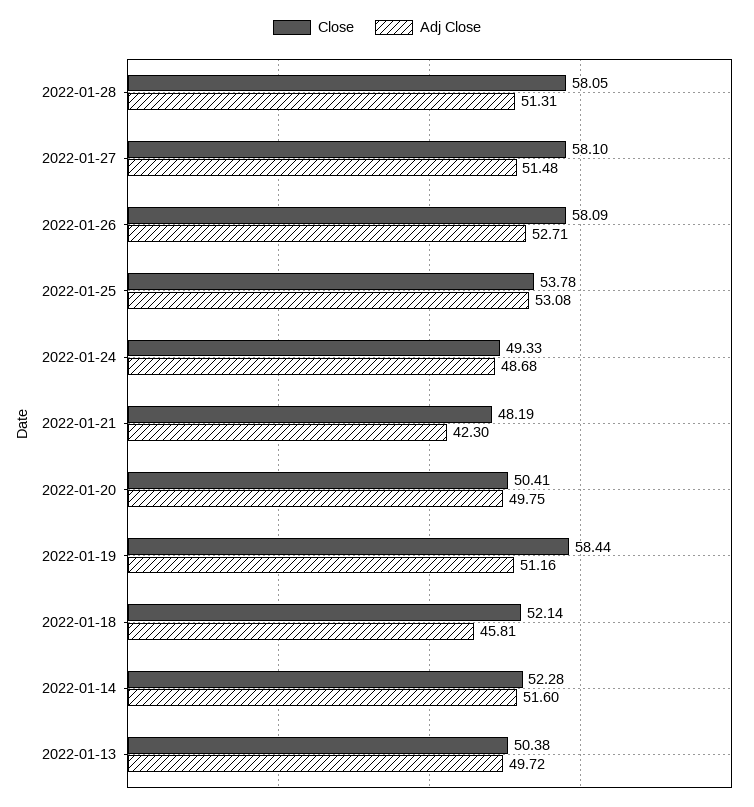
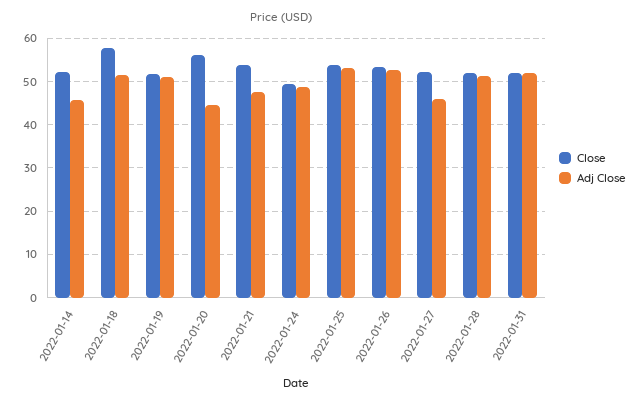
Close, 2022-01-28: 58.05 -> 52
Close, 2022-01-27: 58.1 -> 52
Adj Close, 2022-01-27: 51.48 -> 46
Close, 2022-01-26: 58.09 -> 54
Close, 2022-01-21: 48.19 -> 54
Adj Close, 2022-01-21: 42.3 -> 48
Close, 2022-01-20: 50.41 -> 56
Adj Close, 2022-01-20: 49.75 -> 44
Close, 2022-01-19: 58.44 -> 52
Close, 2022-01-18: 52.14 -> 58
Adj Close, 2022-01-18: 45.81 -> 52
Adj Close, 2022-01-14: 51.6 -> 46
Close, 2022-01-13: 50.38 -> none
Adj Close, 2022-01-13: 49.72 -> none
Close, 2022-01-31: none -> 52
Adj Close, 2022-01-31: none -> 52

